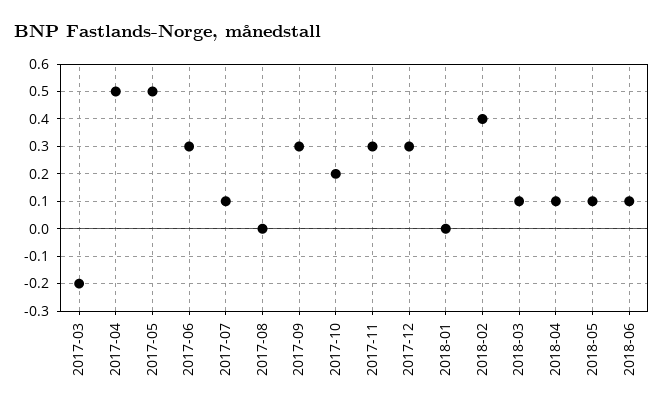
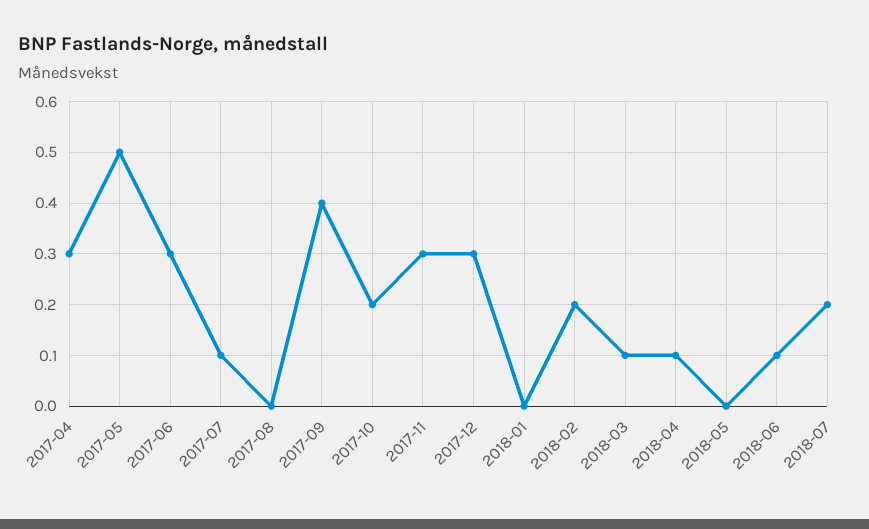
2017-03: -0.2 -> none
2017-04: 0.5 -> 0.3
2017-09: 0.3 -> 0.4
2018-02: 0.4 -> 0.2
2018-05: 0.1 -> 0
2018-07: none -> 0.2

